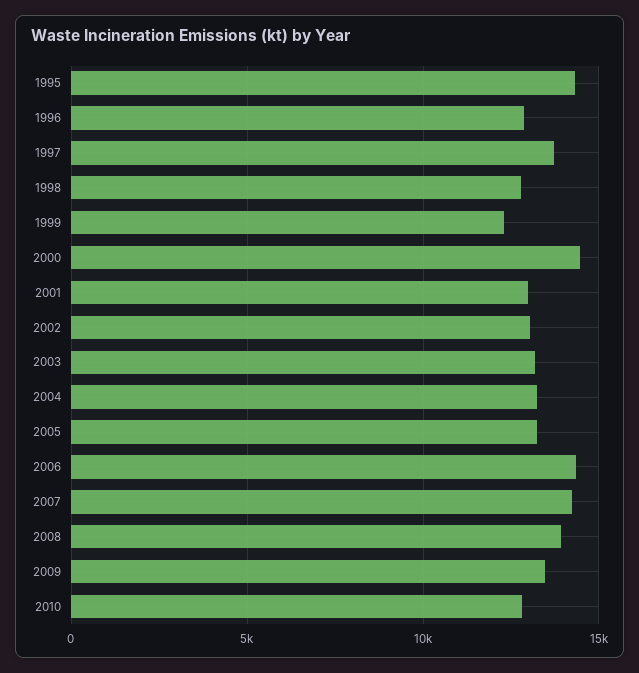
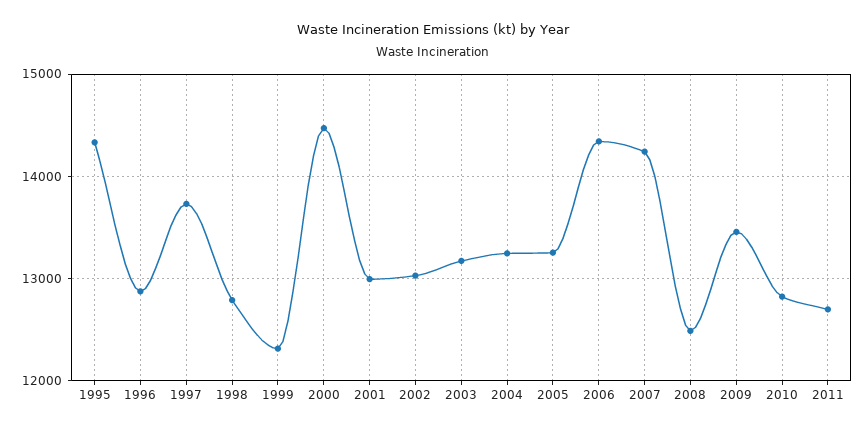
2008: 14000 -> 12500
2011: none -> 12700

